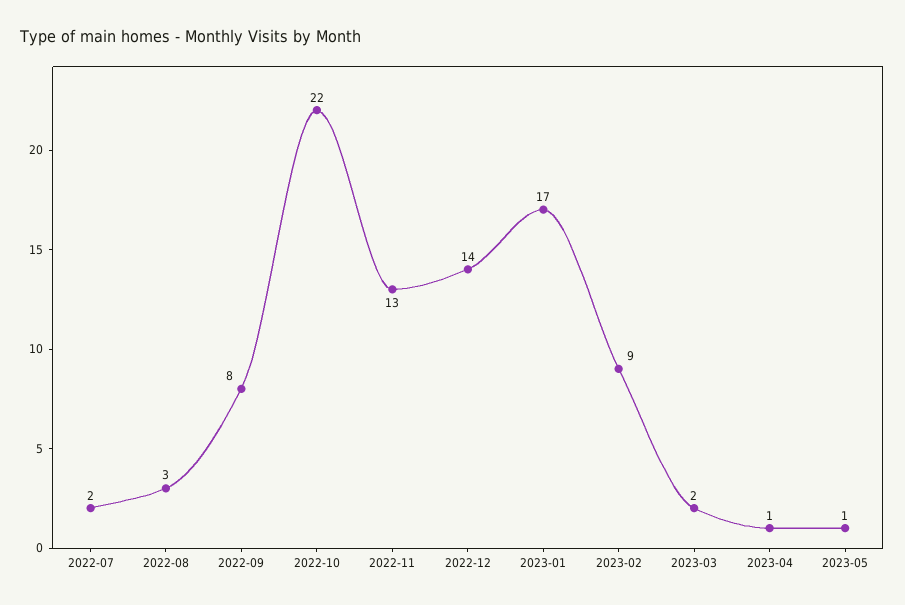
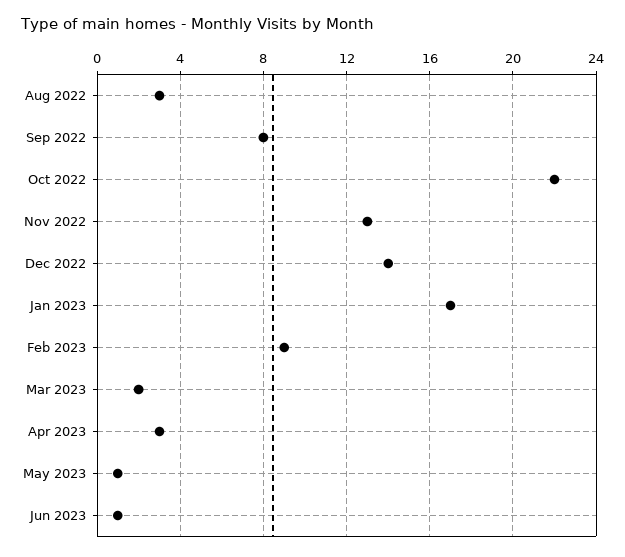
2022-07: 2 -> none
2023-04: 1 -> 3
Jun 2023: none -> 1

